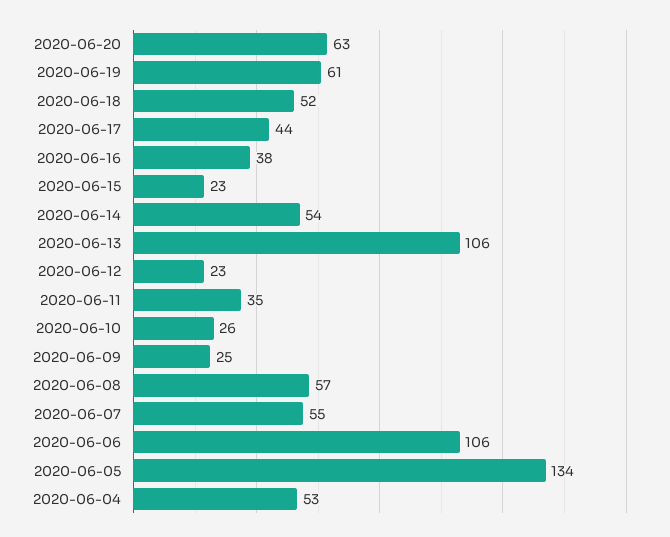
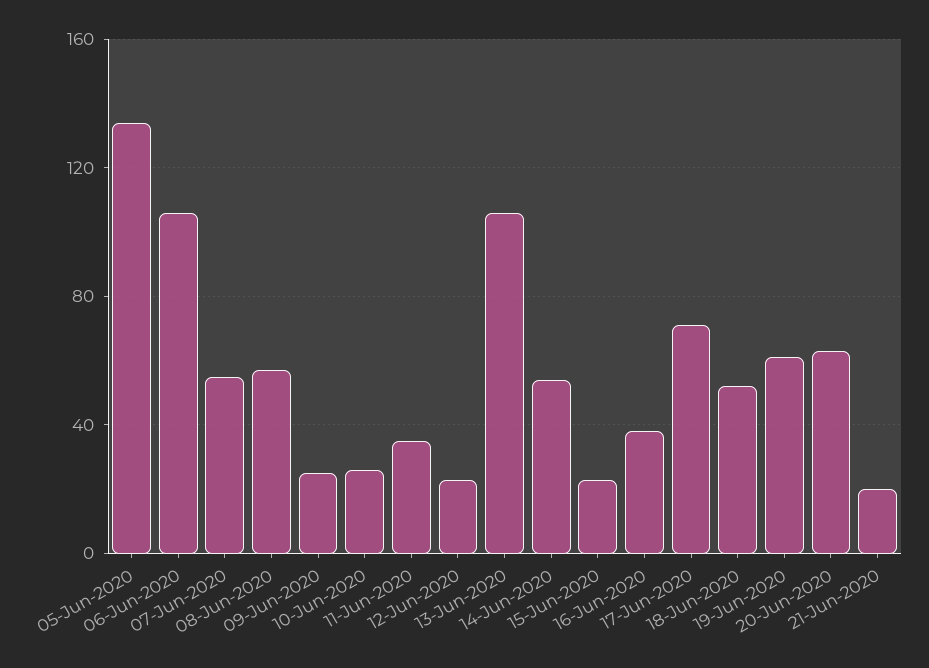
2020-06-17: 44 -> 70
2020-06-04: 53 -> none
21-Jun-2020: none -> 20

